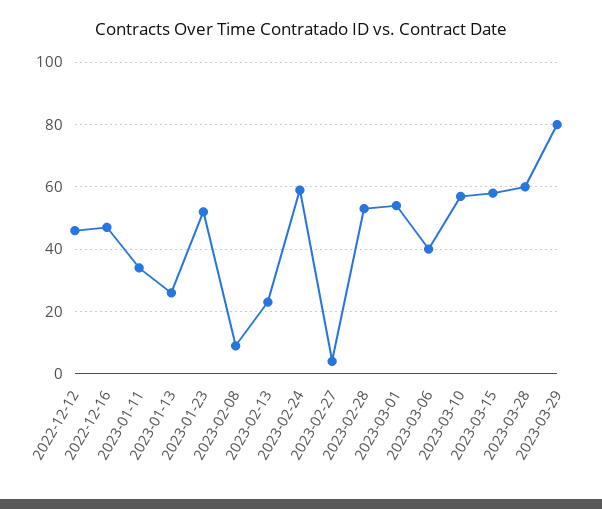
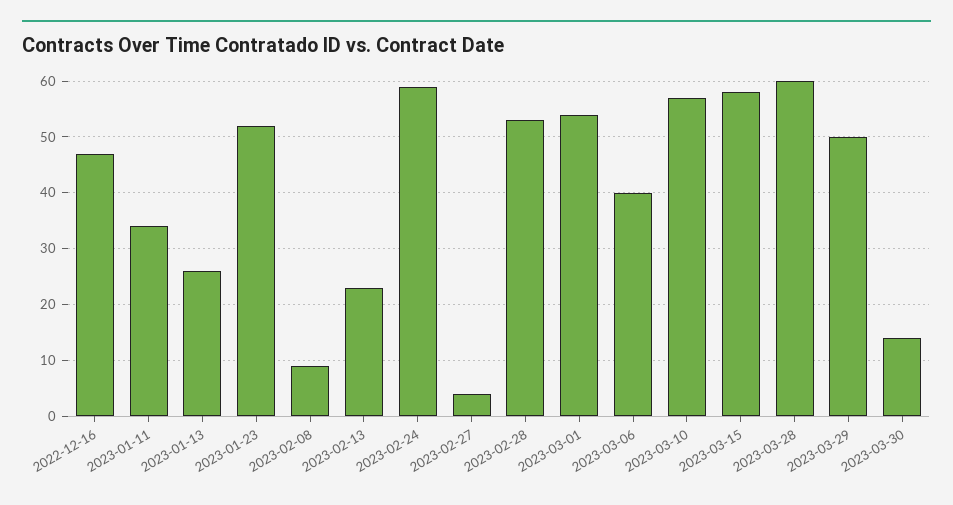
2022-12-12: 45 -> none
2023-03-29: 80 -> 50
2023-03-30: none -> 15

